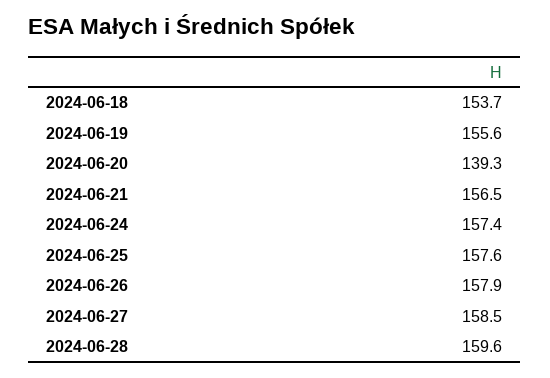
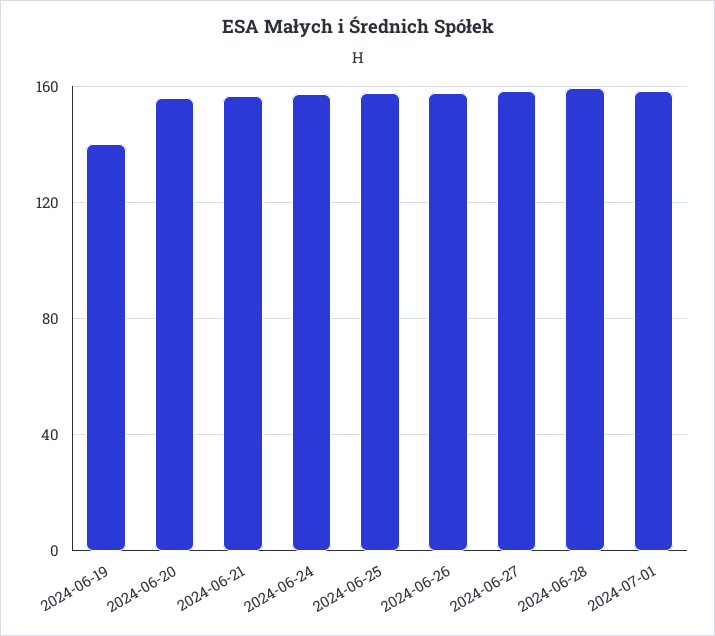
2024-06-18: 153.7 -> none
2024-06-19: 155.6 -> 140
2024-06-20: 139.3 -> 155
2024-07-01: none -> 160

